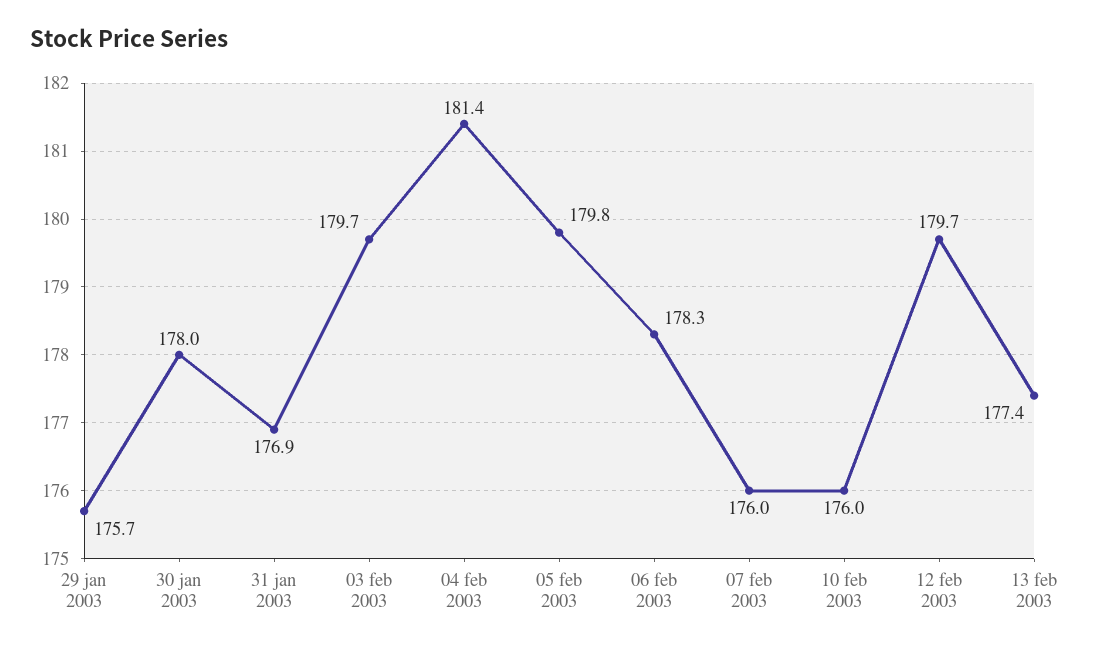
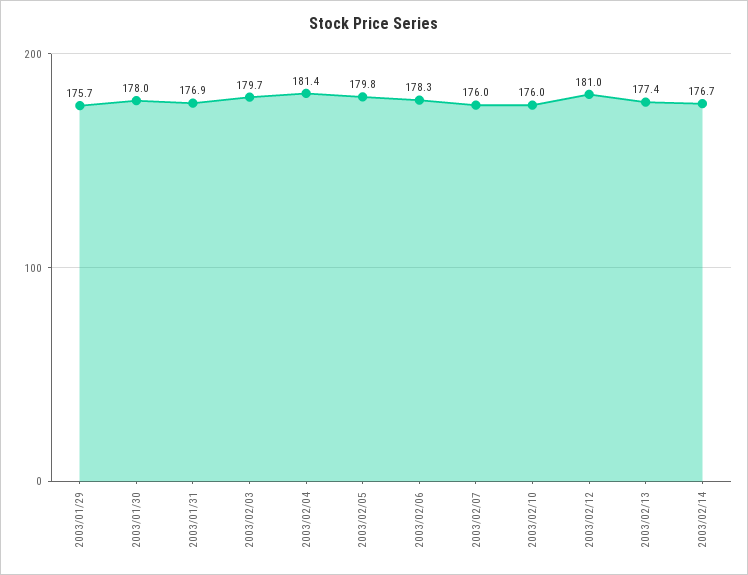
12 feb 2003: 179.7 -> 181
2003/02/14: none -> 176.7

